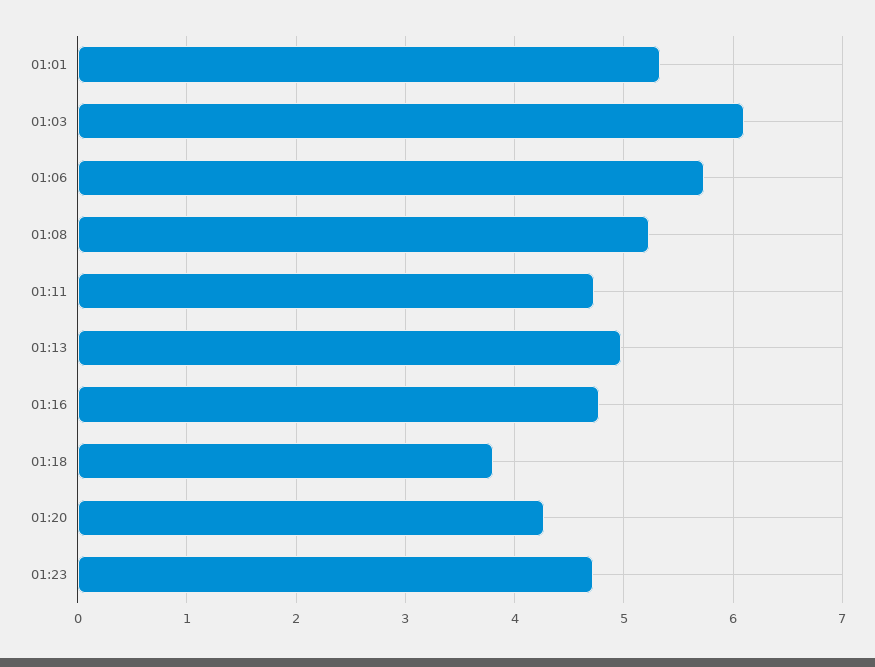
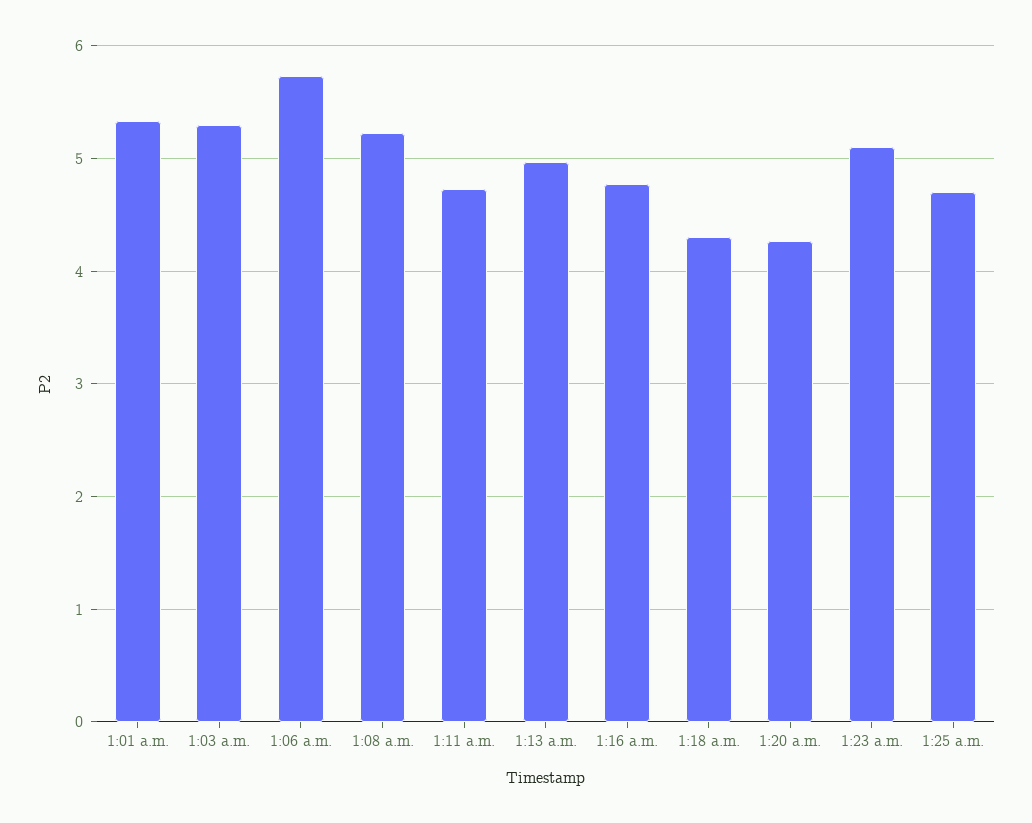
01:03: 6.1 -> 5.3
01:18: 3.8 -> 4.3
01:23: 4.7 -> 5.1
1:25 a.m.: none -> 4.7

